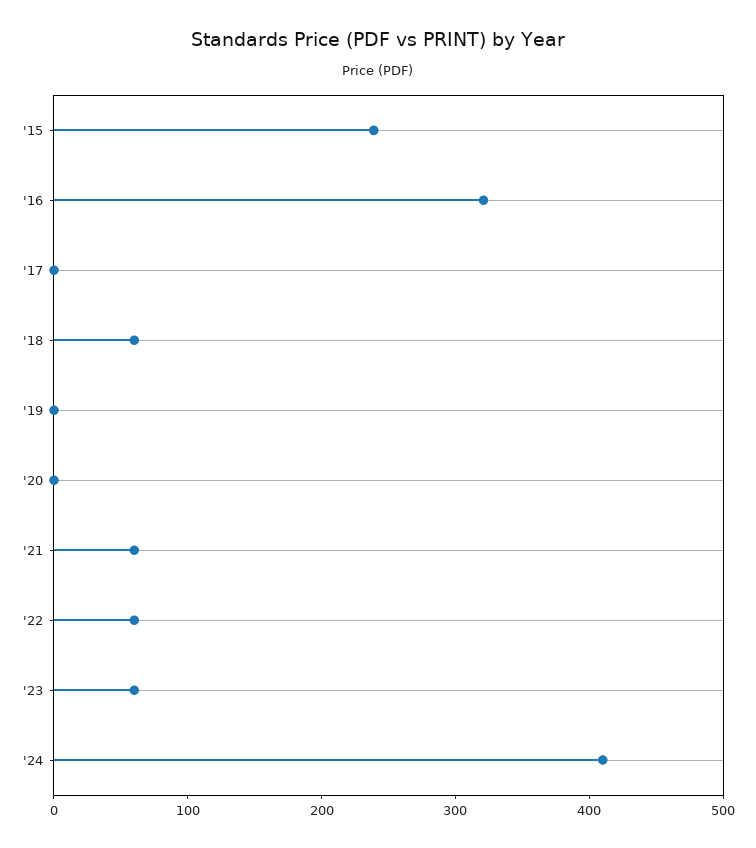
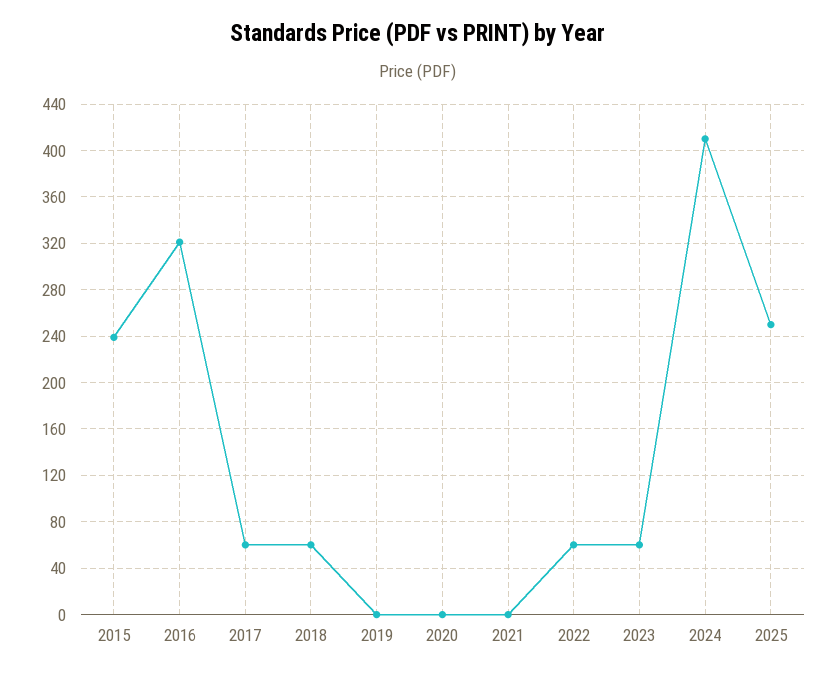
'17: 0 -> 60
'21: 60 -> 0
2025: none -> 250

